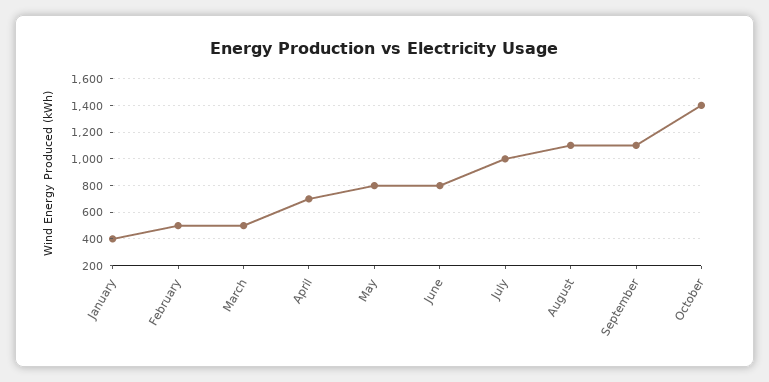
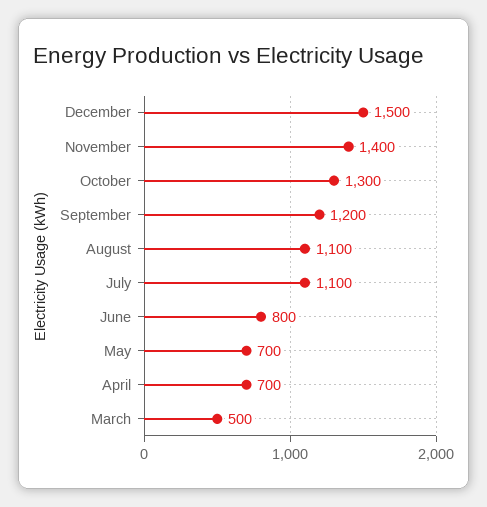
January: 400 -> none
February: 500 -> none
May: 800 -> 700
July: 1000 -> 1100
September: 1100 -> 1200
October: 1400 -> 1300
December: none -> 1500
November: none -> 1400

